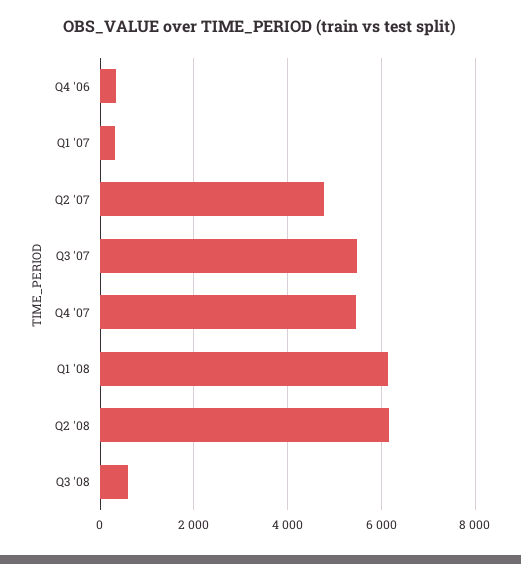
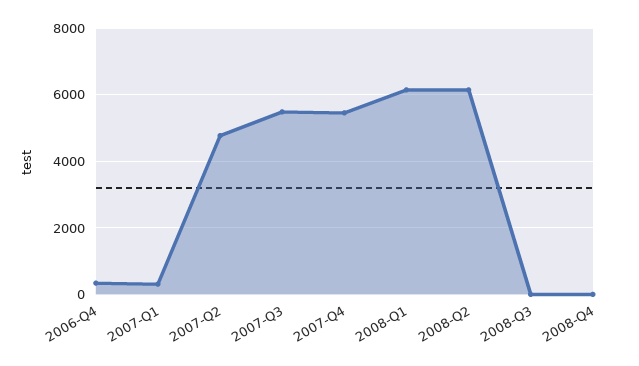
Q3 '08: 600 -> 0
2008-Q4: none -> 0

